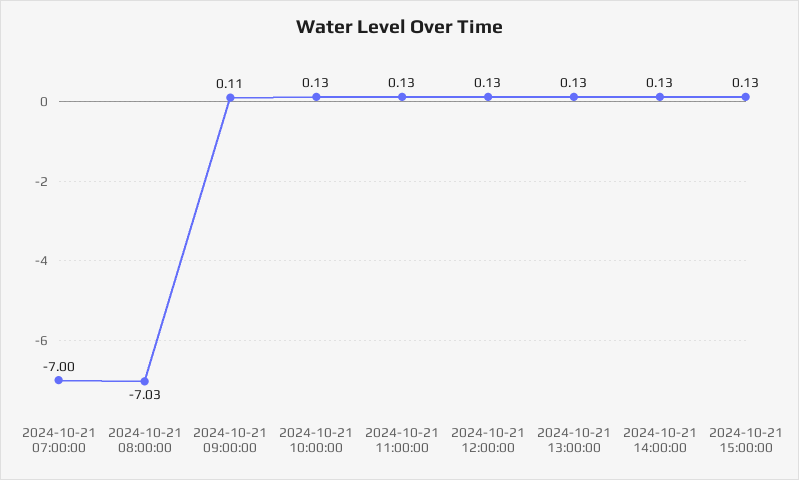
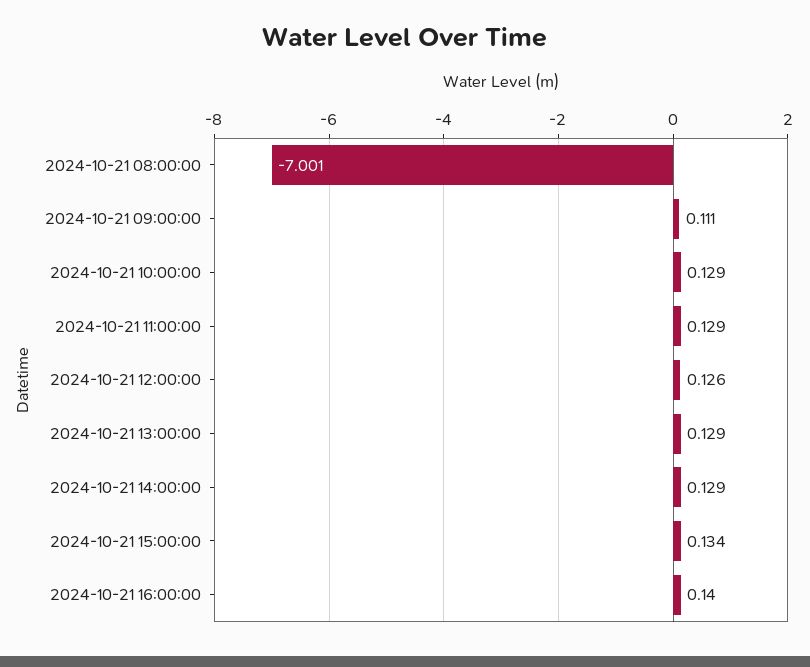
2024-10-21 07:00:00: -7 -> none
2024-10-21 08:00:00: -7.03 -> -7.001
2024-10-21 16:00:00: none -> 0.14

